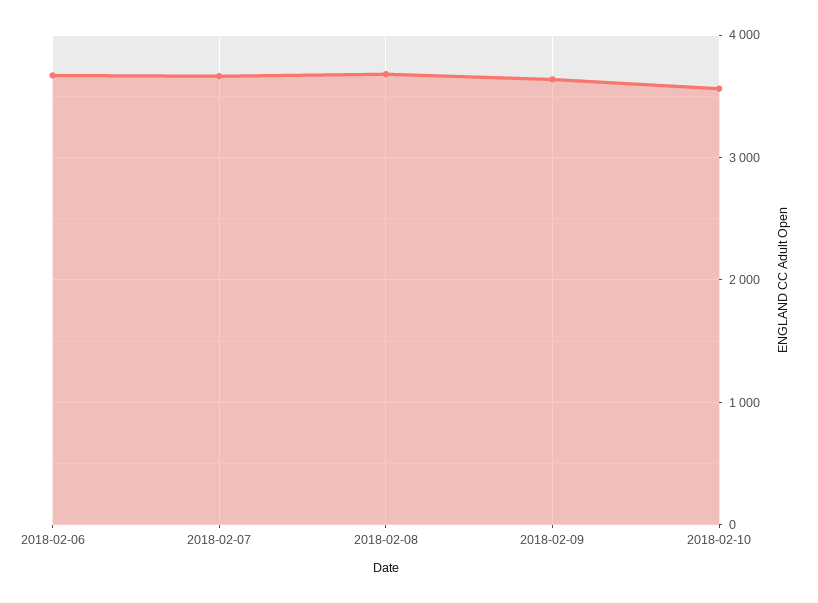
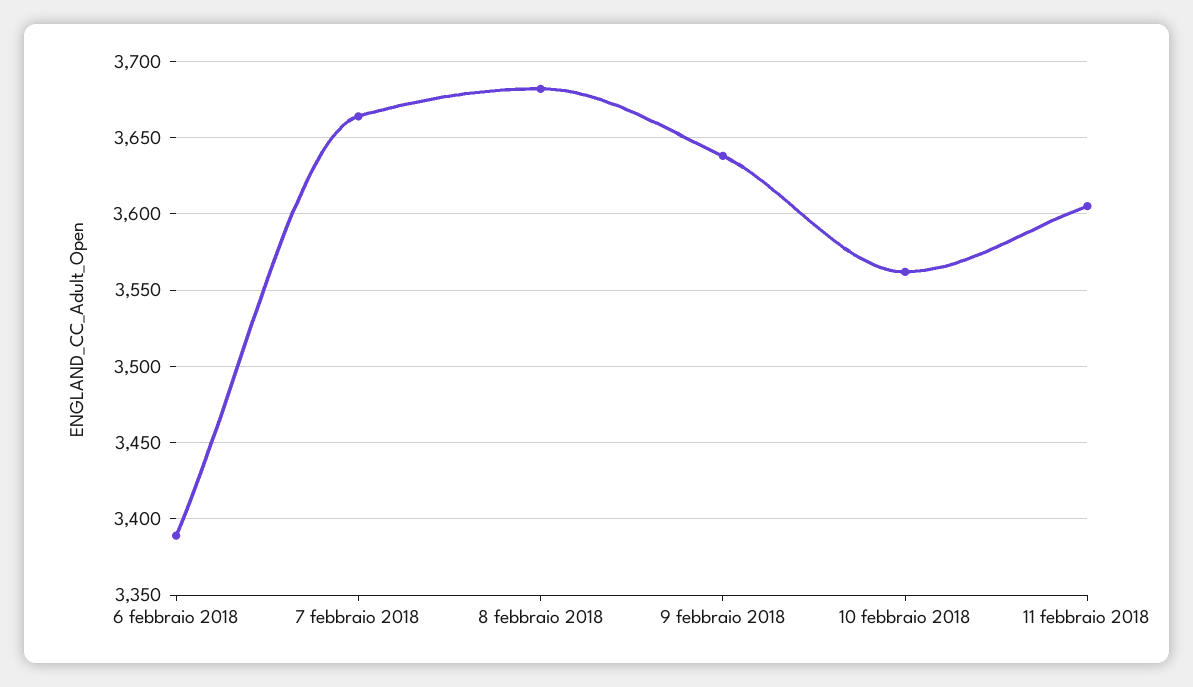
2018-02-06: 3700 -> 3390
11 febbraio 2018: none -> 3605

